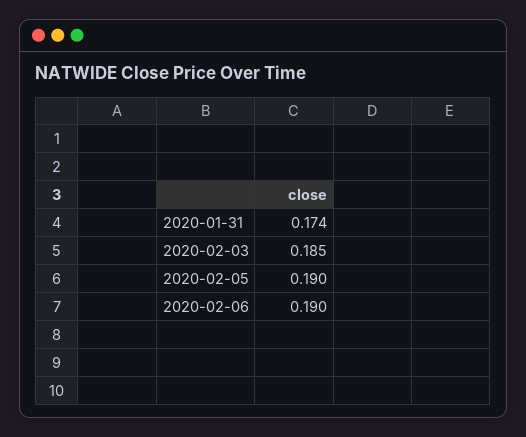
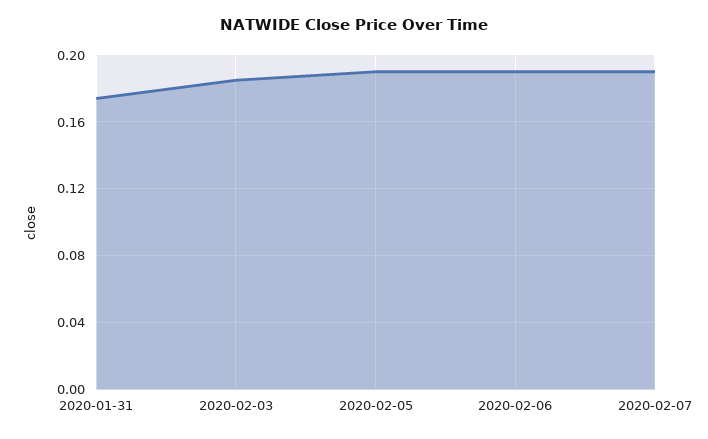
2020-02-07: none -> 0.19

